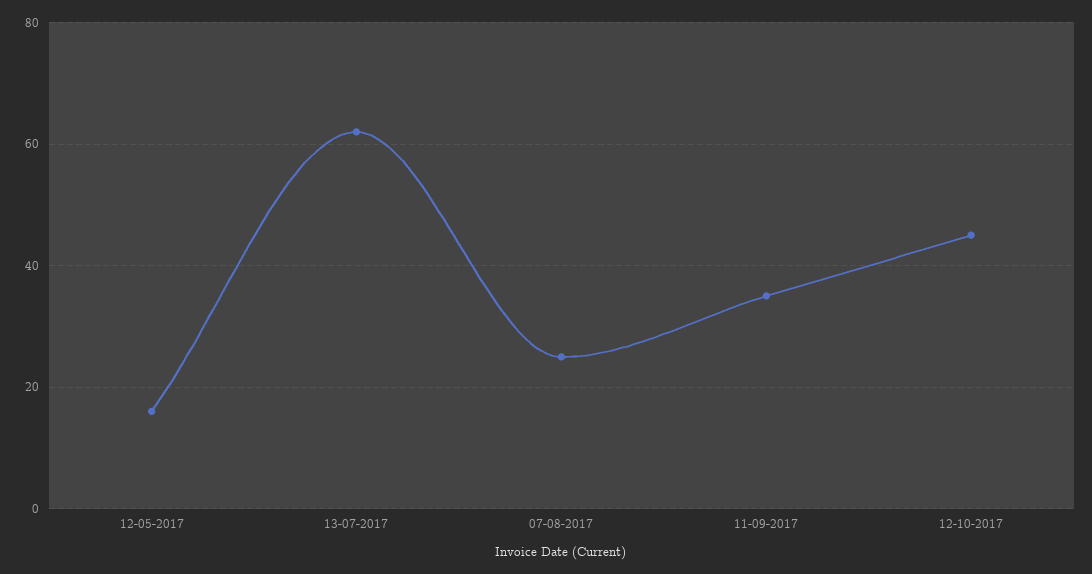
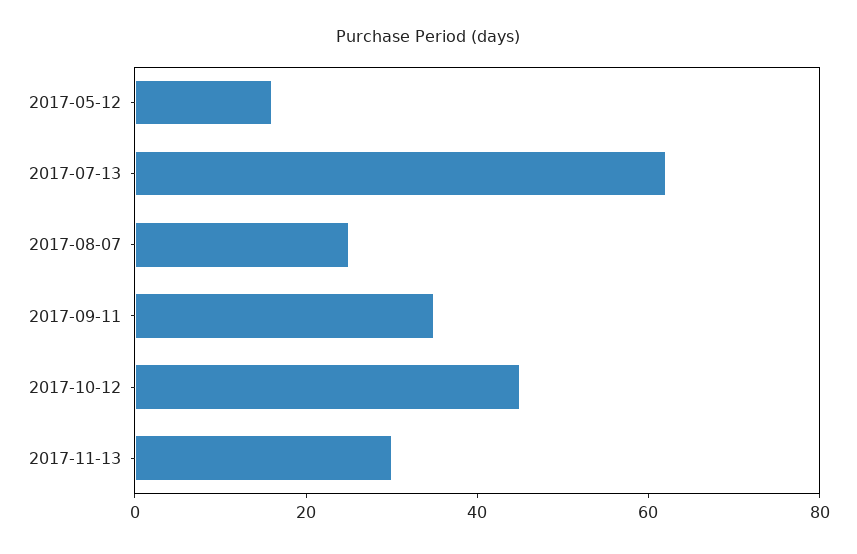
2017-11-13: none -> 30

